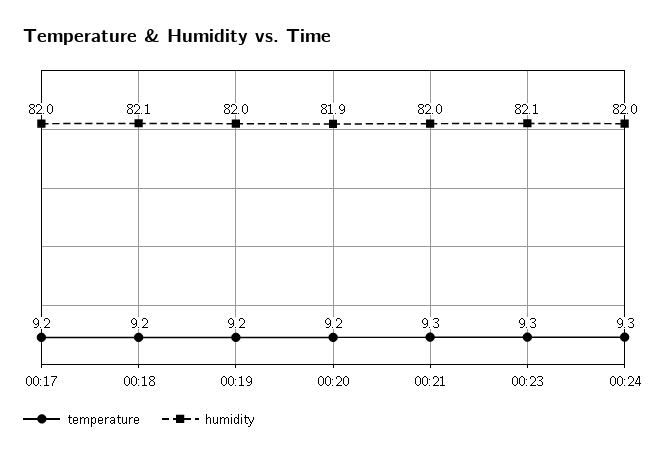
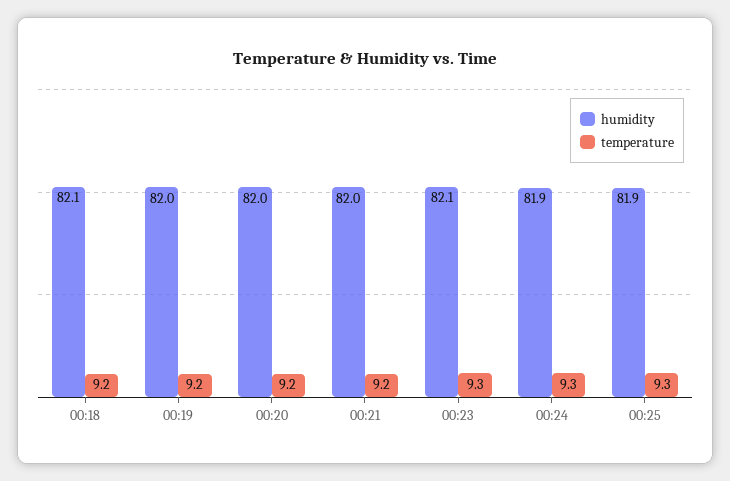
temperature, 00:17: 9.2 -> none
humidity, 00:17: 82 -> none
humidity, 00:20: 81.9 -> 82
temperature, 00:21: 9.3 -> 9.2
humidity, 00:24: 82 -> 81.9
humidity, 00:25: none -> 81.9
temperature, 00:25: none -> 9.3

